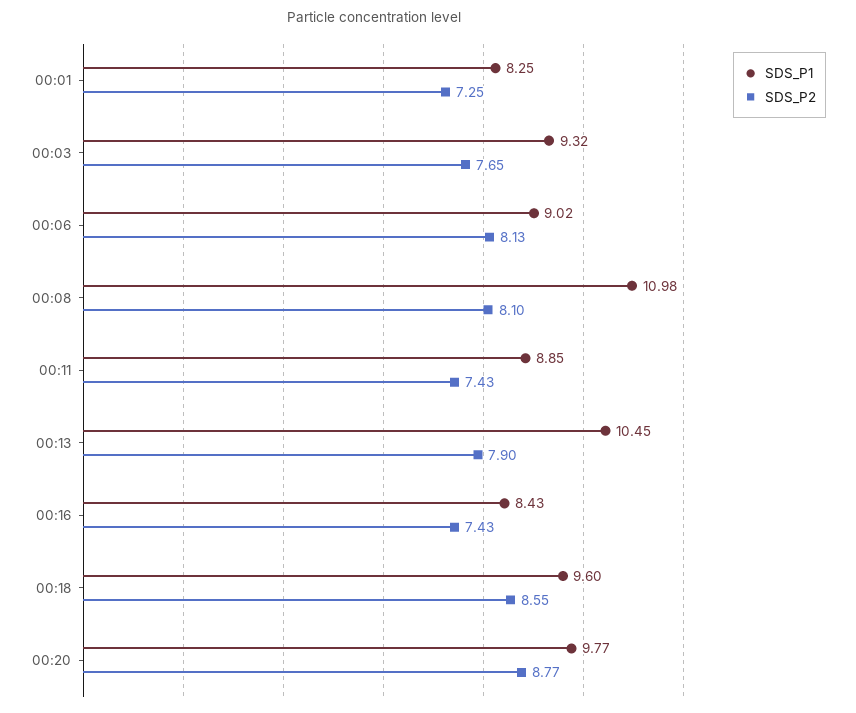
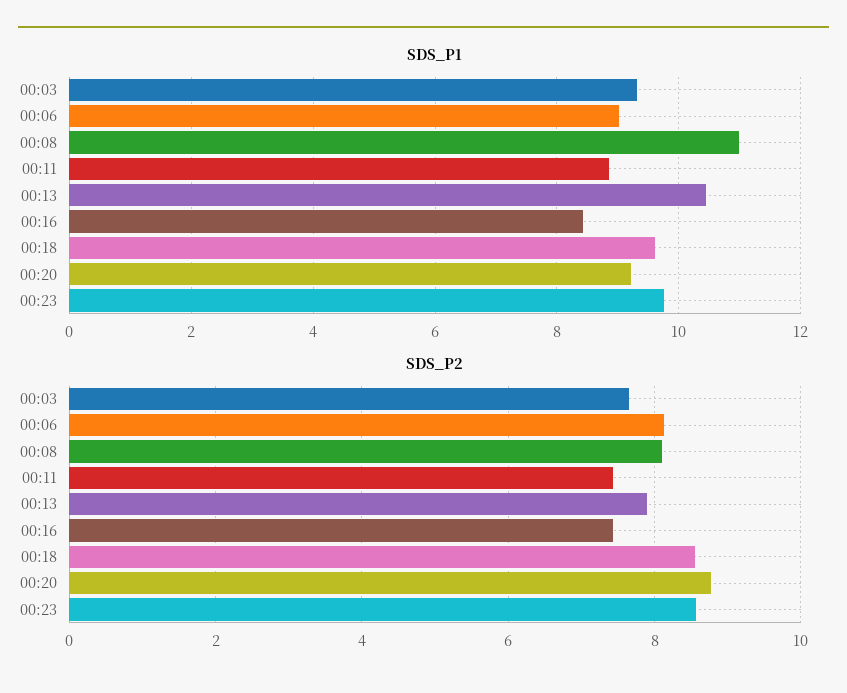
SDS_P1, 00:01: 8.25 -> none
SDS_P2, 00:01: 7.25 -> none
SDS_P1, 00:20: 9.77 -> 9.2
SDS_P1, 00:23: none -> 9.8
SDS_P2, 00:23: none -> 8.6

